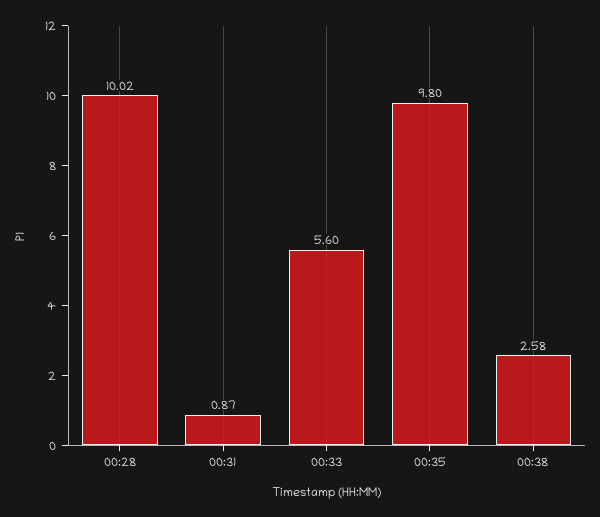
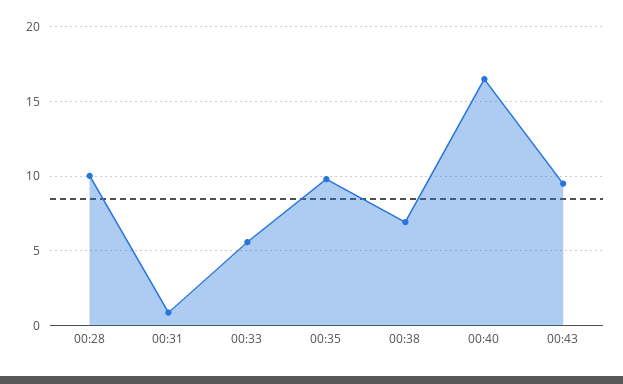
00:38: 2.58 -> 7
00:40: none -> 16.5
00:43: none -> 9.5

